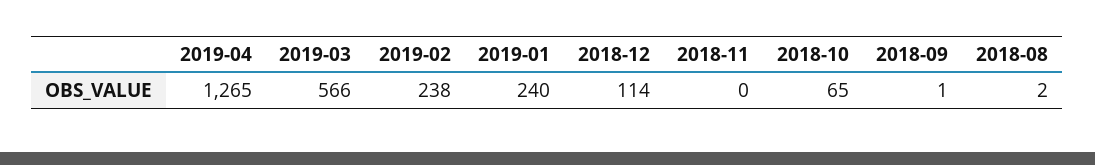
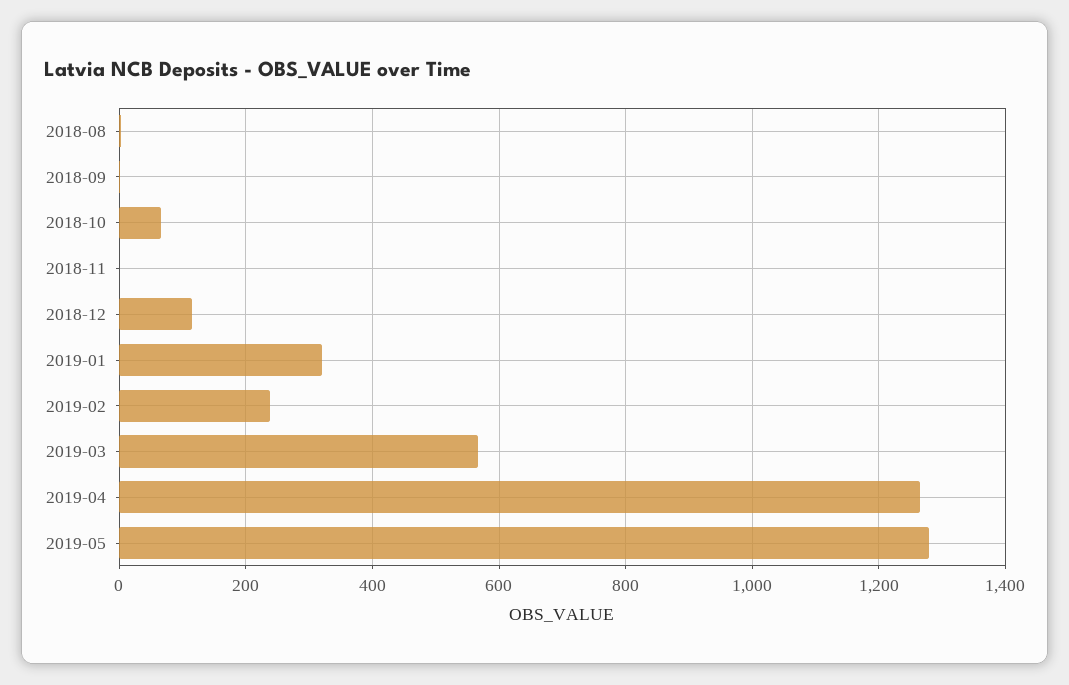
2019-01: 240 -> 320
2019-05: none -> 1280

